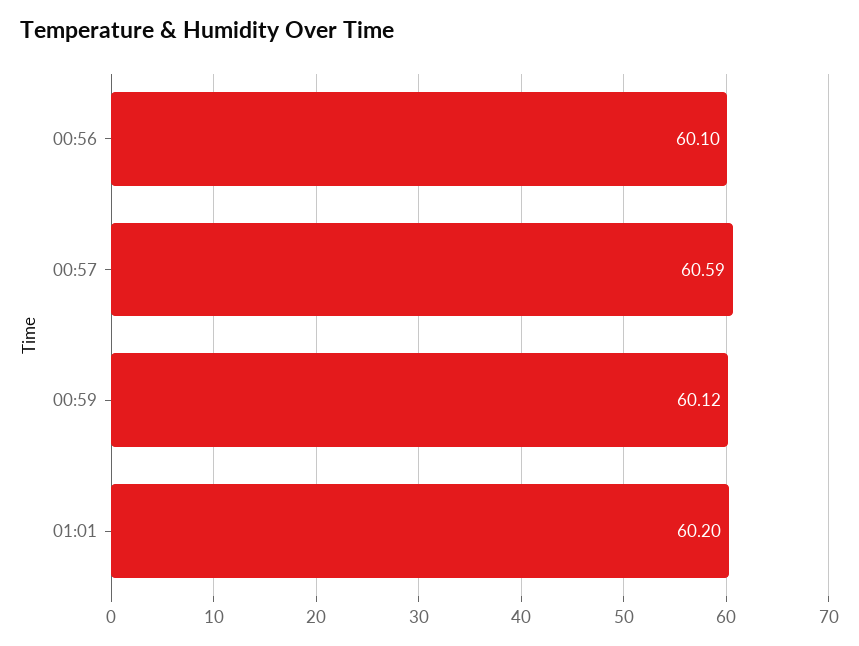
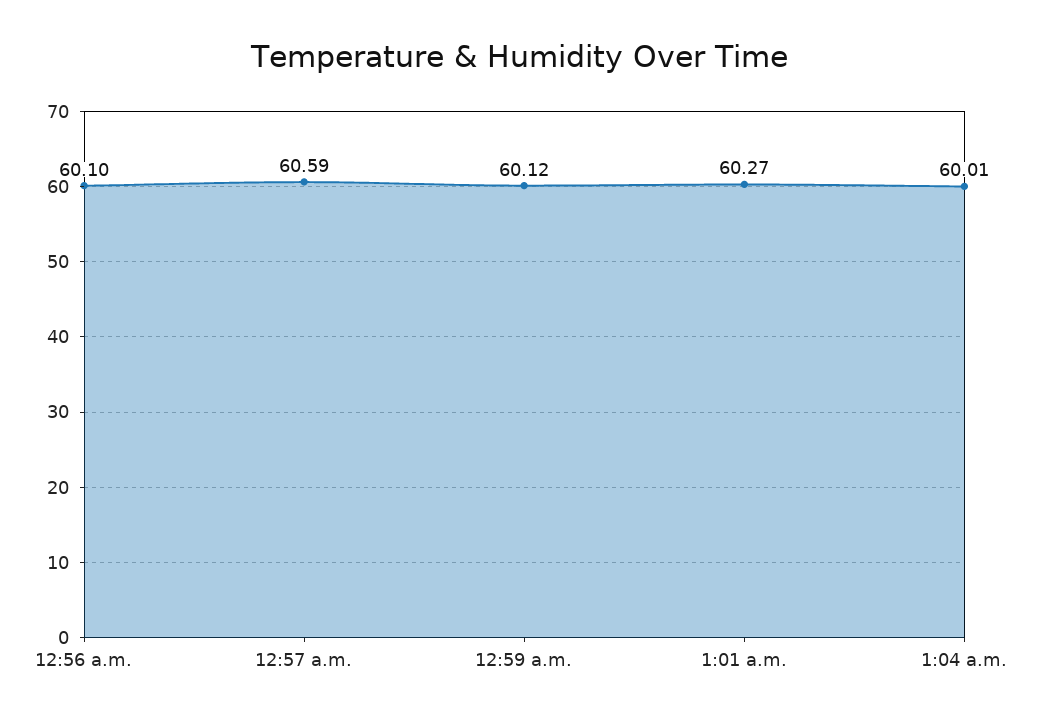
01:01: 60.2 -> 60.27
1:04 a.m.: none -> 60.01

